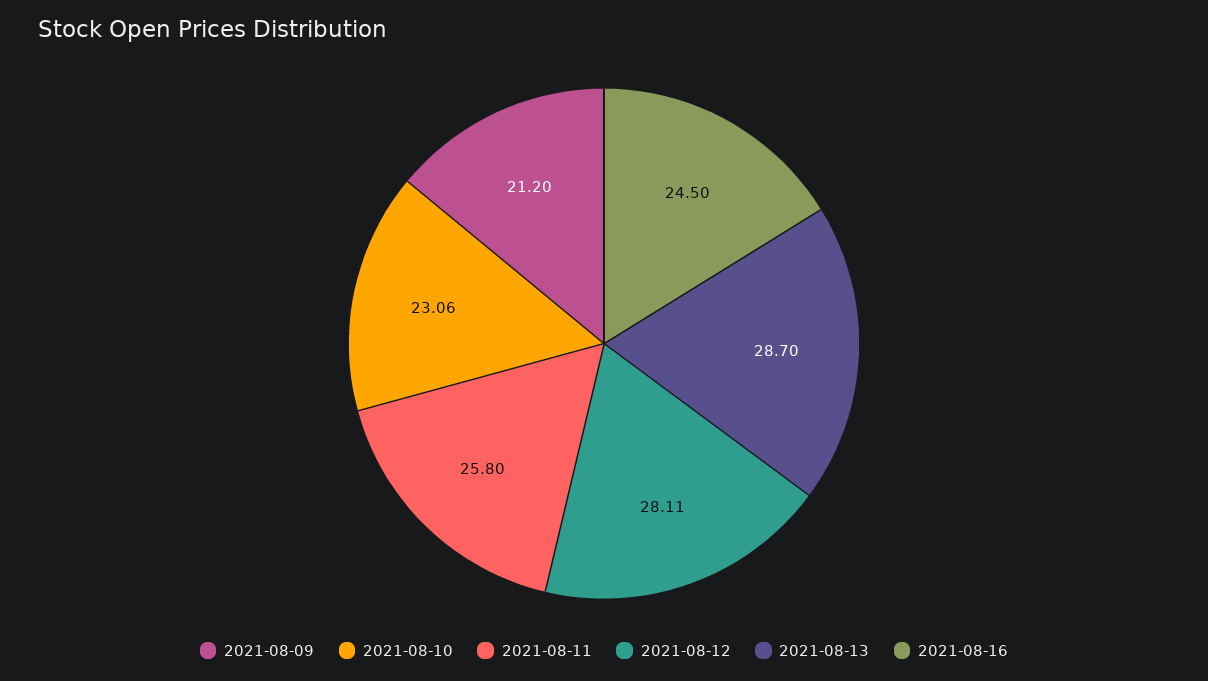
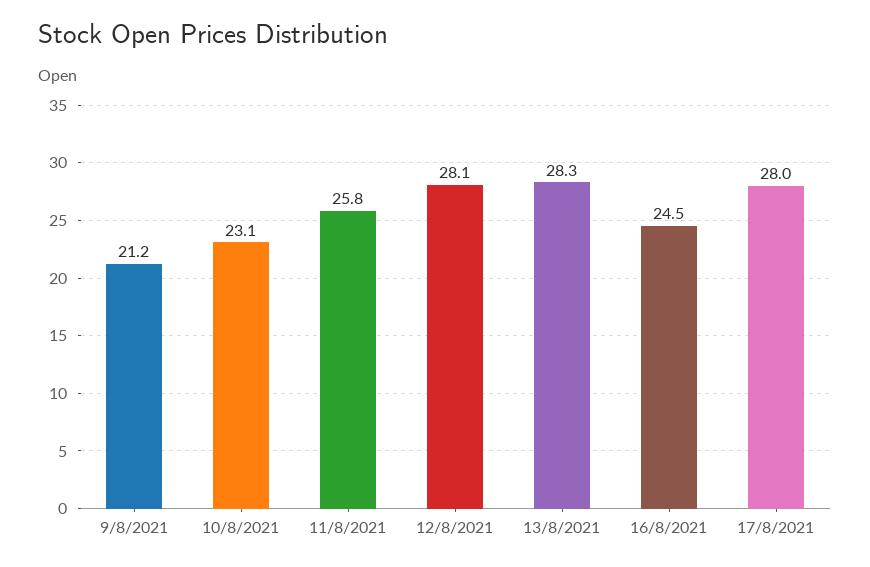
2021-08-13: 28.7 -> 28.3
17/8/2021: none -> 28

